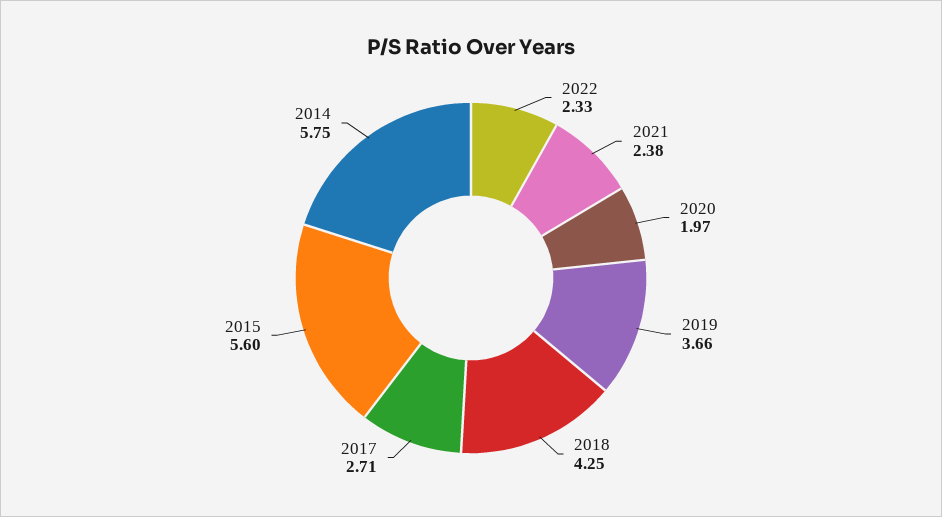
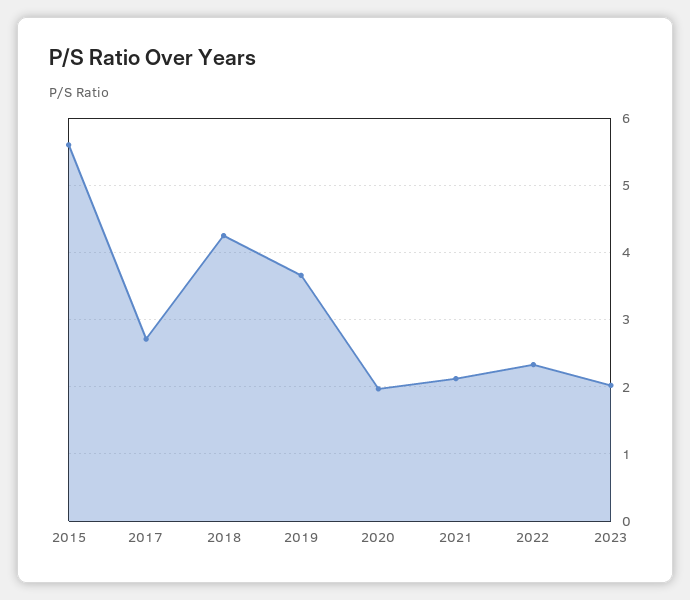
2021: 2.38 -> 2.1
2014: 5.75 -> none
2023: none -> 2

